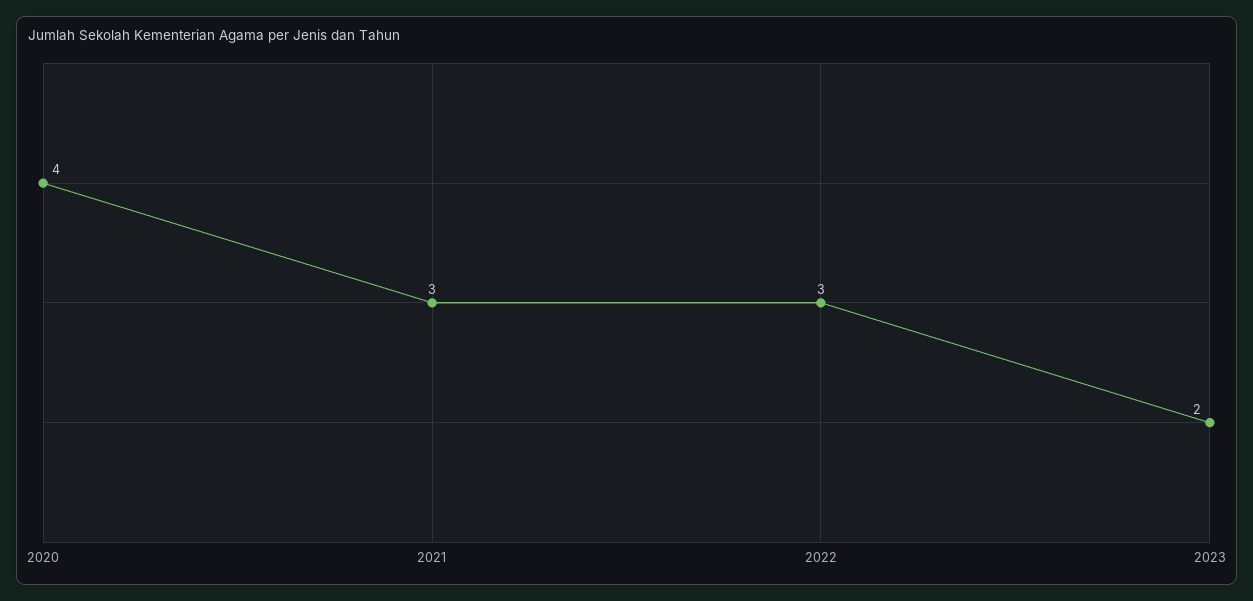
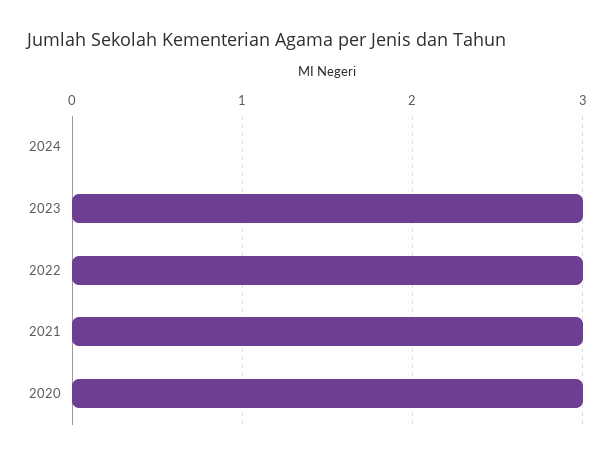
2020: 4 -> 3
2023: 2 -> 3
2024: none -> 0

